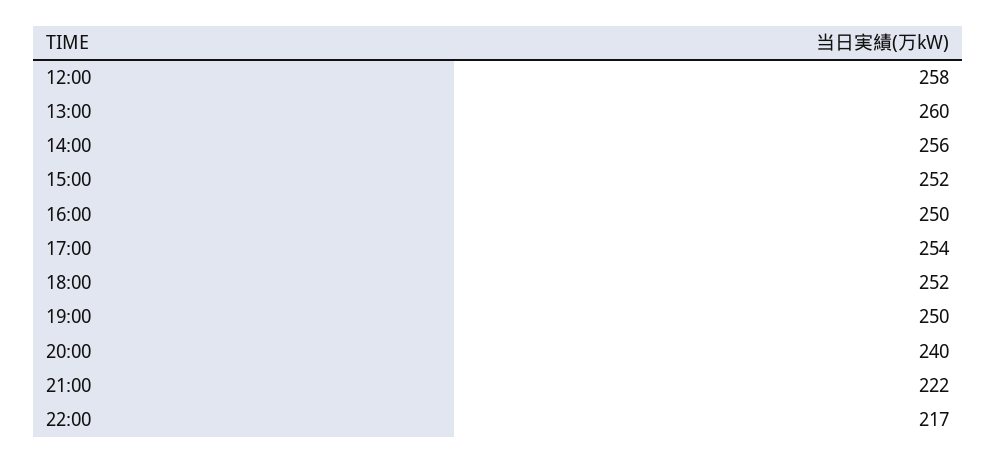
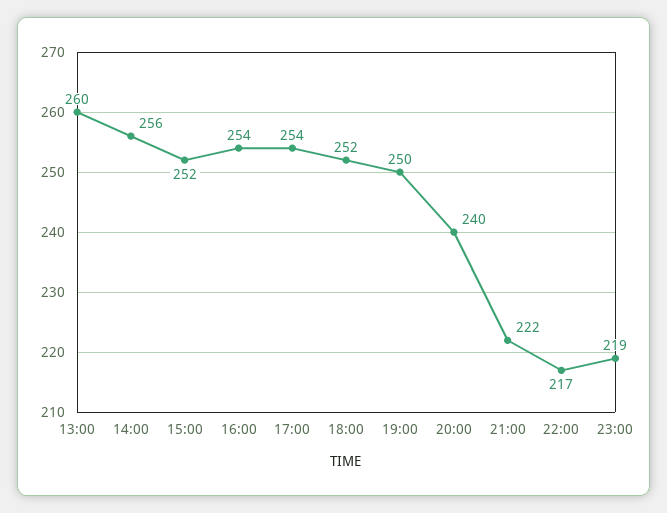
12:00: 258 -> none
16:00: 250 -> 254
23:00: none -> 219

